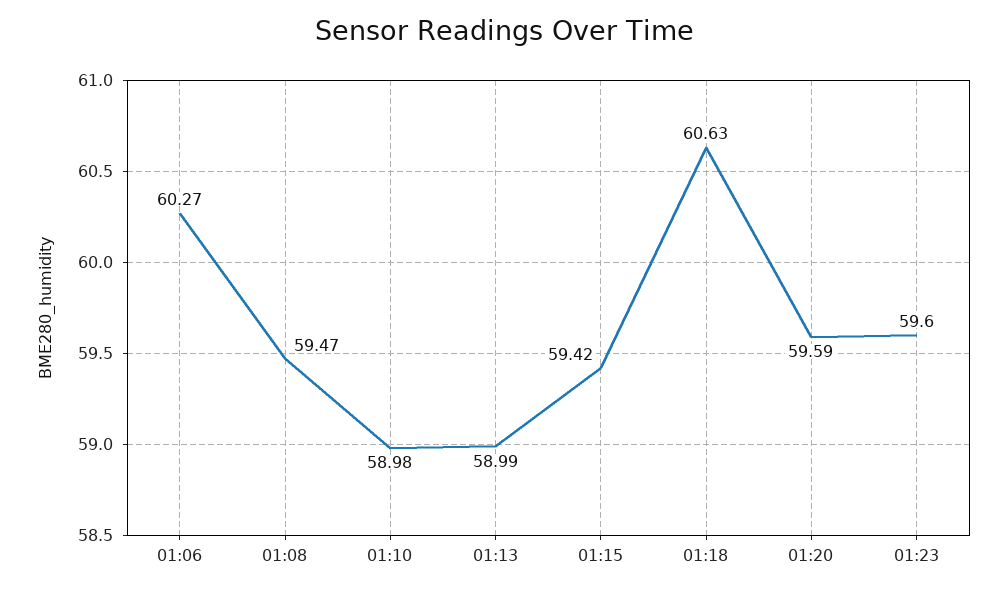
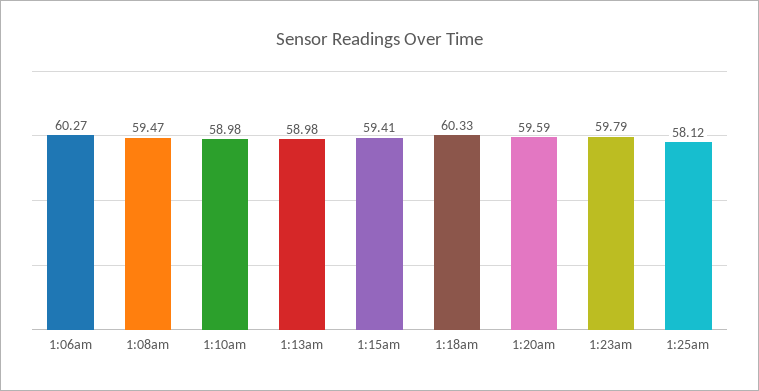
01:13: 58.99 -> 58.98
01:15: 59.42 -> 59.41
01:18: 60.63 -> 60.33
01:23: 59.6 -> 59.79
1:25am: none -> 58.12

